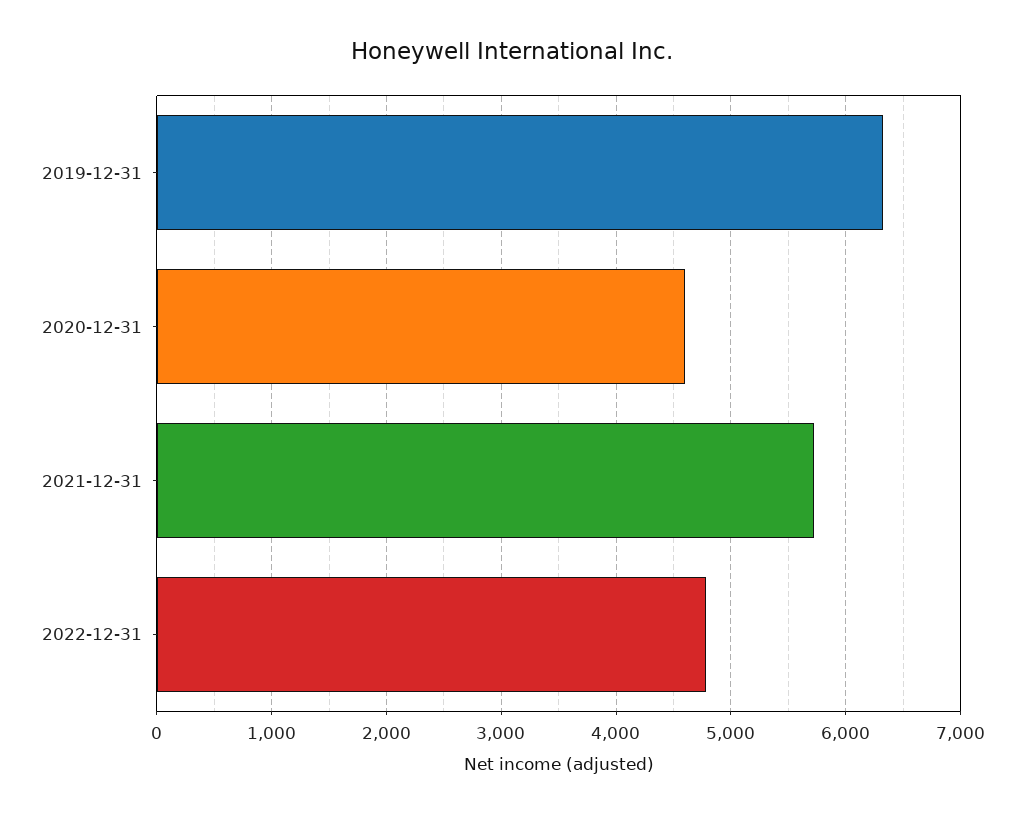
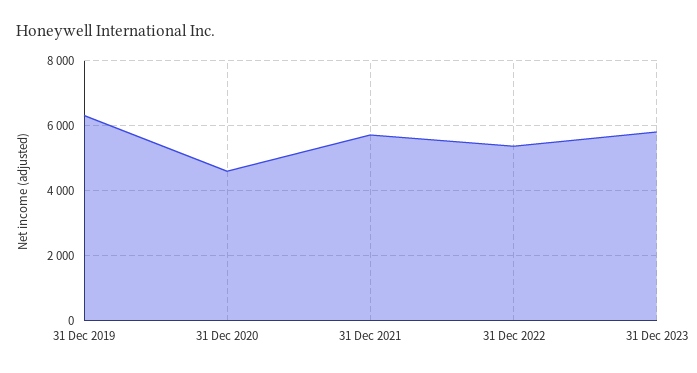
2022-12-31: 4800 -> 5400
31 Dec 2023: none -> 5800

